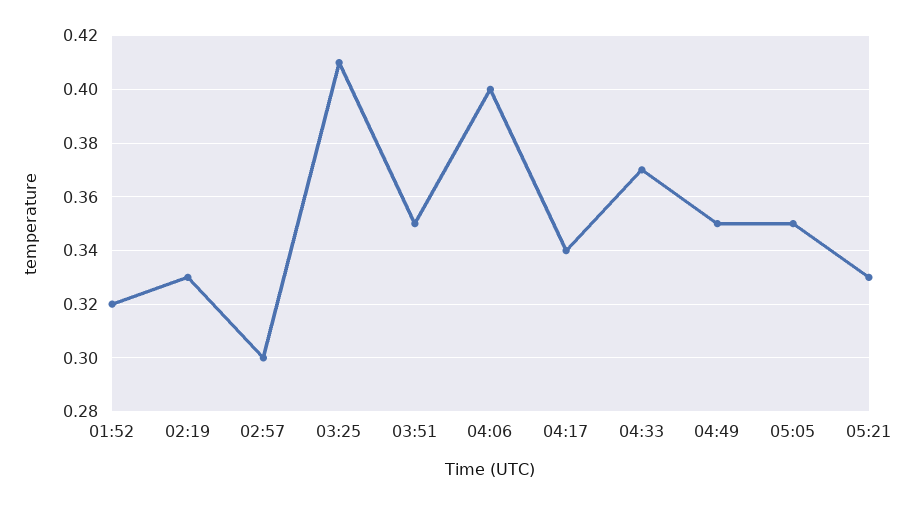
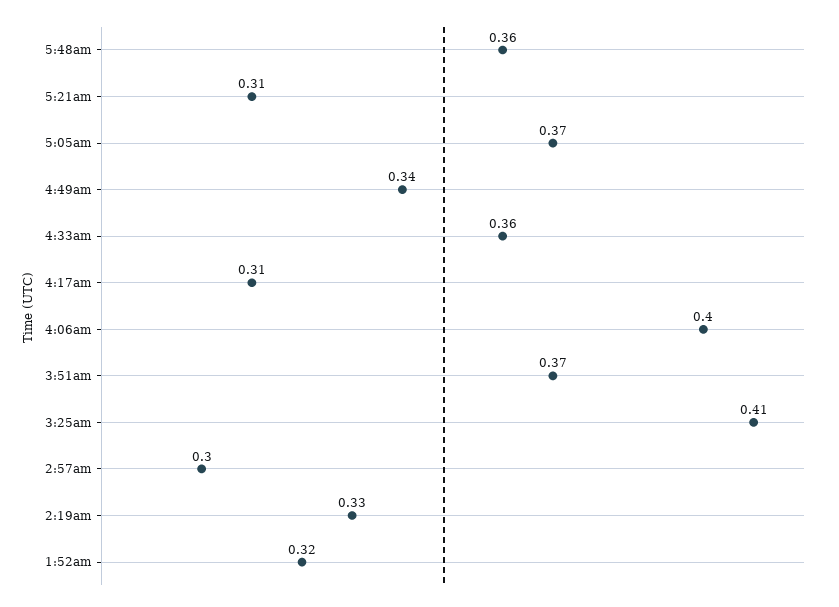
03:51: 0.35 -> 0.37
04:17: 0.34 -> 0.31
04:33: 0.37 -> 0.36
04:49: 0.35 -> 0.34
05:05: 0.35 -> 0.37
05:21: 0.33 -> 0.31
5:48am: none -> 0.36

